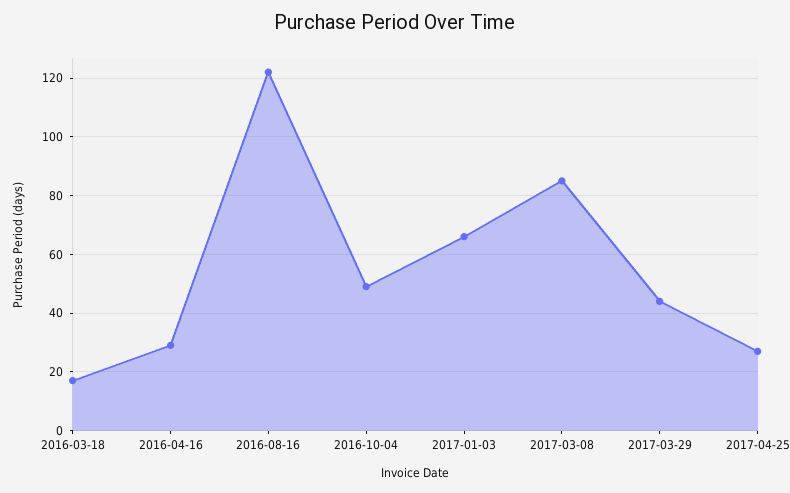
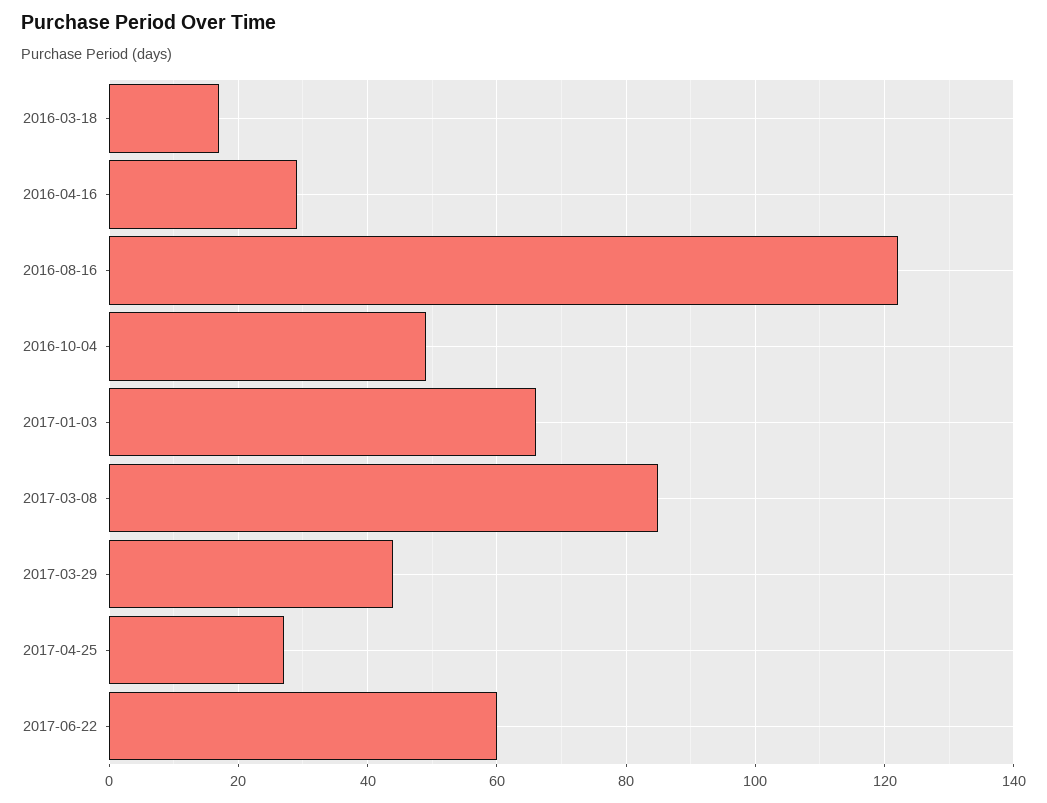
2017-06-22: none -> 60

